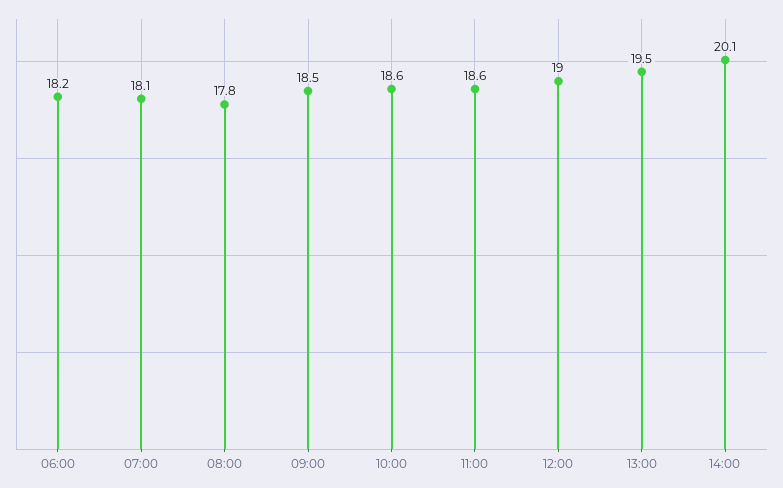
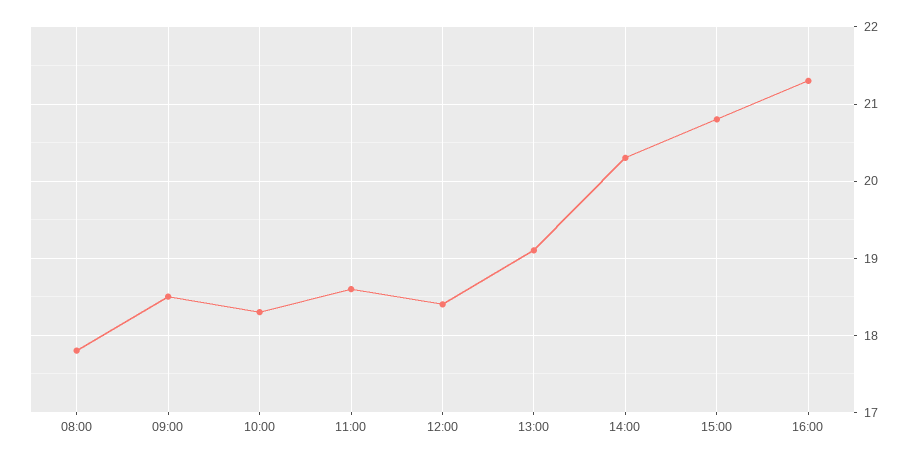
06:00: 18.2 -> none
07:00: 18.1 -> none
10:00: 18.6 -> 18.3
12:00: 19 -> 18.4
13:00: 19.5 -> 19.1
14:00: 20.1 -> 20.3
15:00: none -> 20.8
16:00: none -> 21.3

